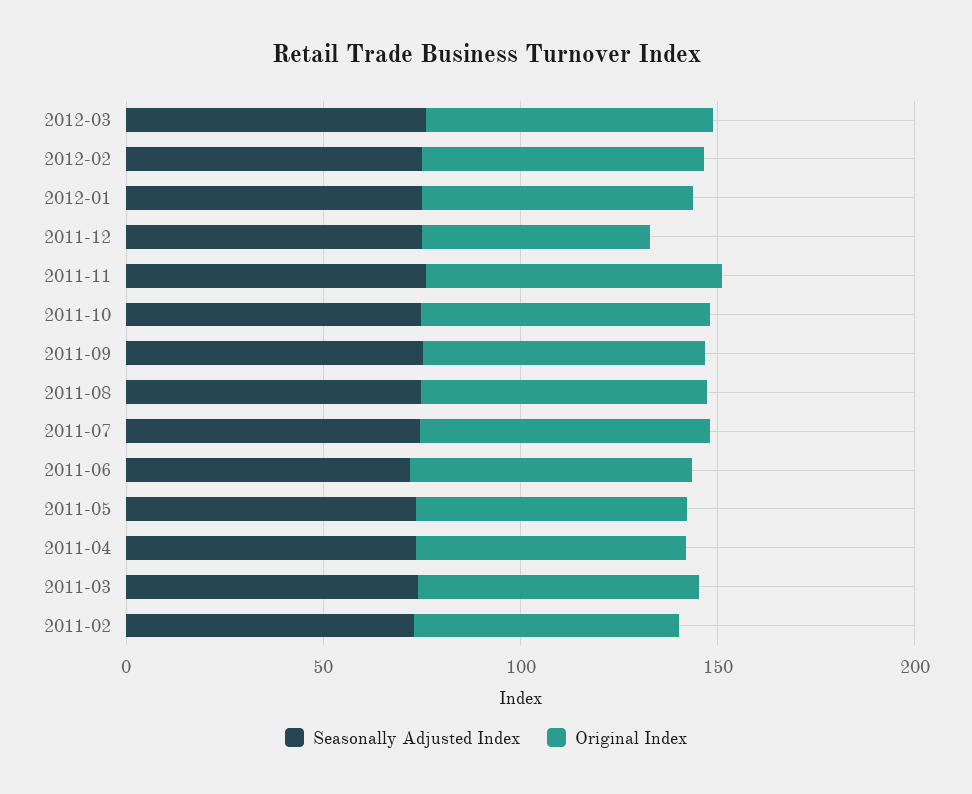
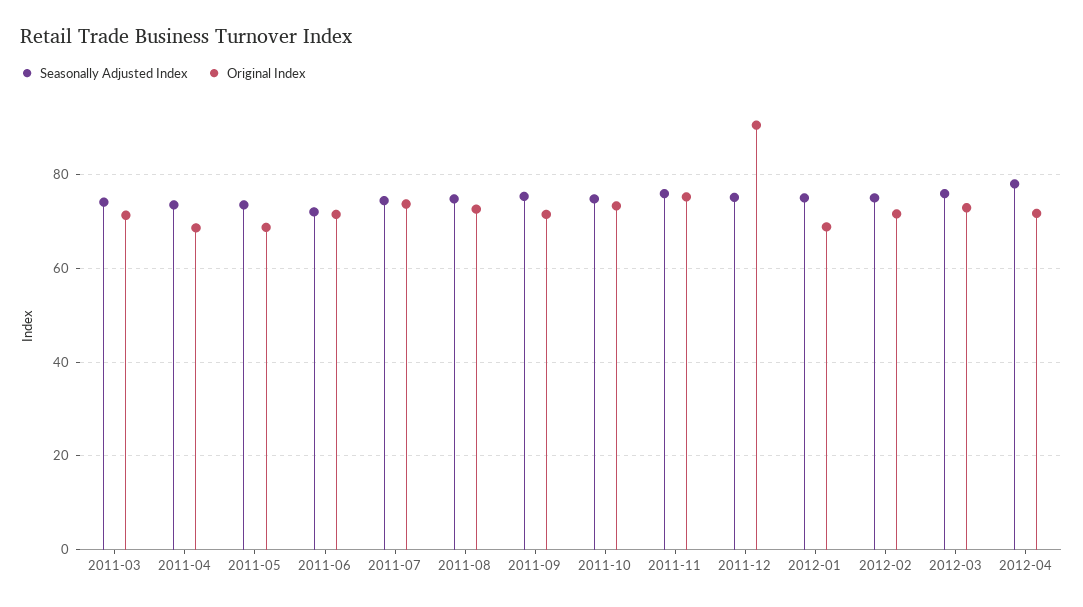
Original Index, 2011-12: 60 -> 90
Seasonally Adjusted Index, 2011-02: 70 -> none
Original Index, 2011-02: 70 -> none
Seasonally Adjusted Index, 2012-04: none -> 78
Original Index, 2012-04: none -> 72

